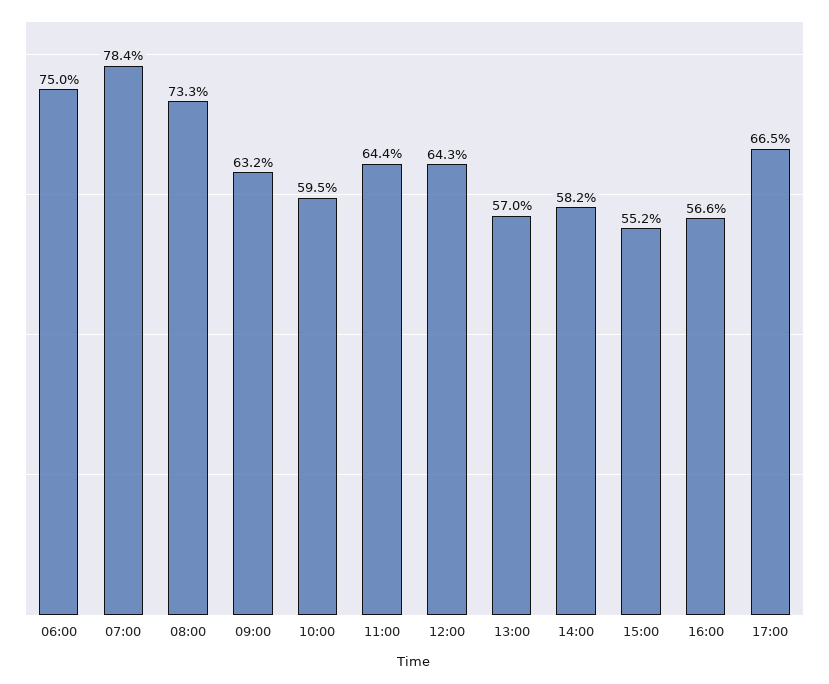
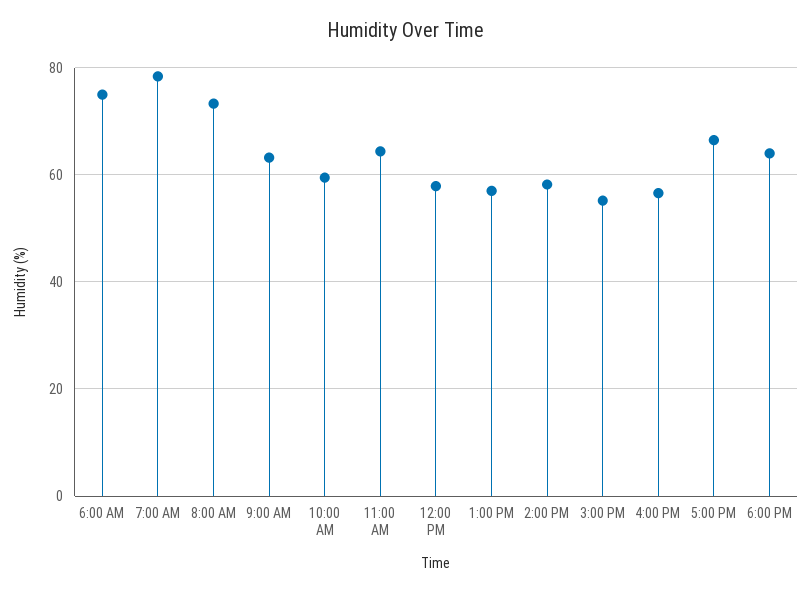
12:00: 64.3 -> 58
6:00 PM: none -> 64

